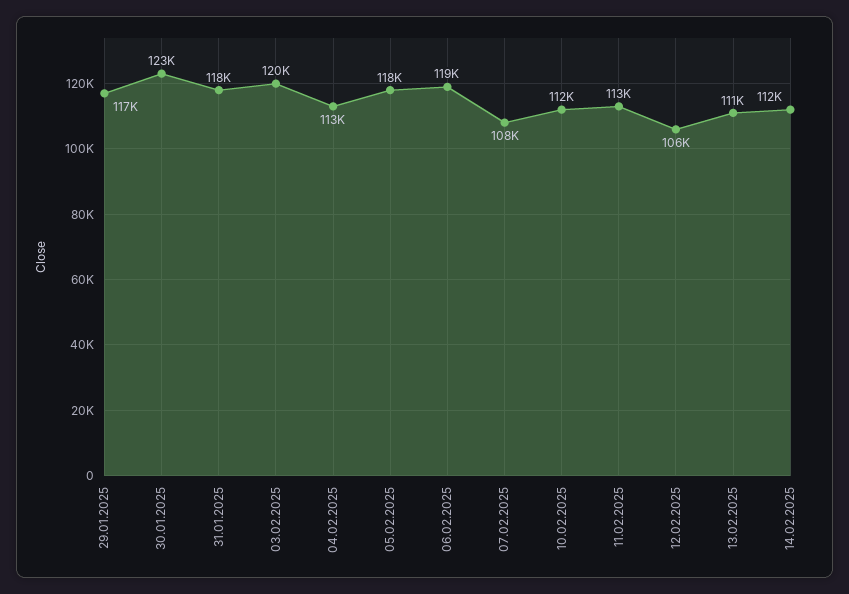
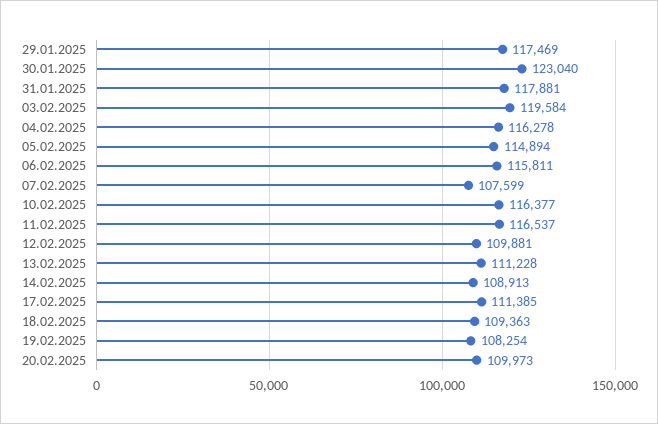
04.02.2025: 113000 -> 116278
05.02.2025: 118000 -> 114894
06.02.2025: 119000 -> 115811
10.02.2025: 112000 -> 116377
11.02.2025: 113000 -> 116537
12.02.2025: 106000 -> 109881
14.02.2025: 112000 -> 108913
17.02.2025: none -> 111385
18.02.2025: none -> 109363
19.02.2025: none -> 108254
20.02.2025: none -> 109973

